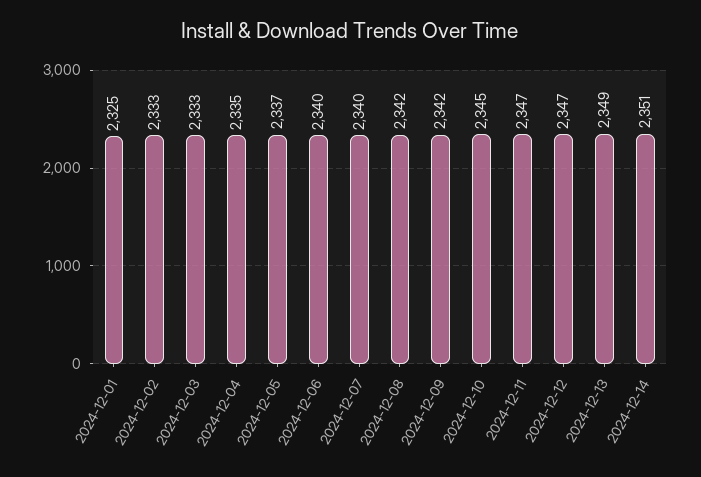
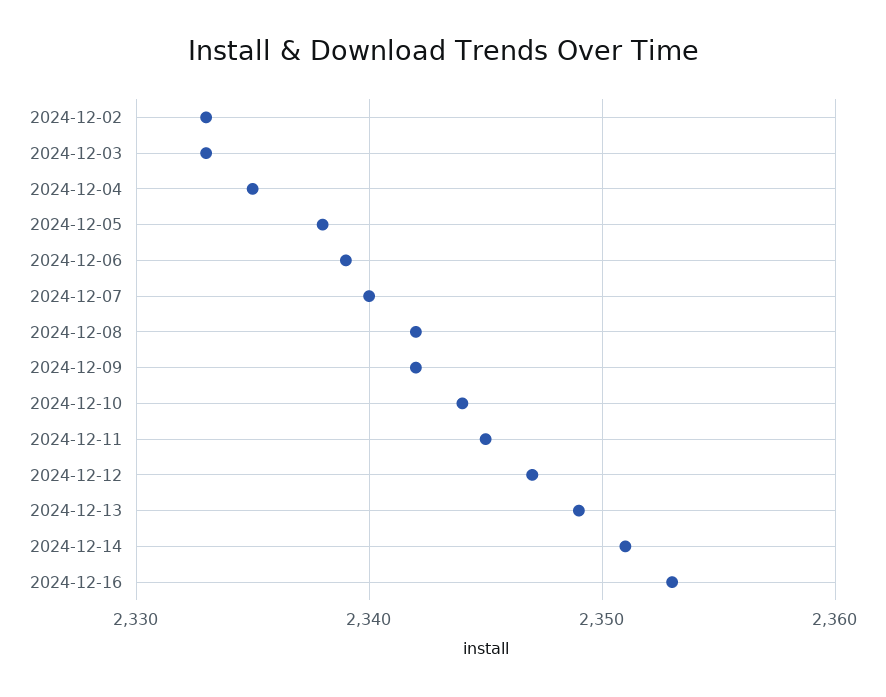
2024-12-01: 2325 -> none
2024-12-05: 2337 -> 2338
2024-12-06: 2340 -> 2339
2024-12-10: 2345 -> 2344
2024-12-11: 2347 -> 2345
2024-12-16: none -> 2353

